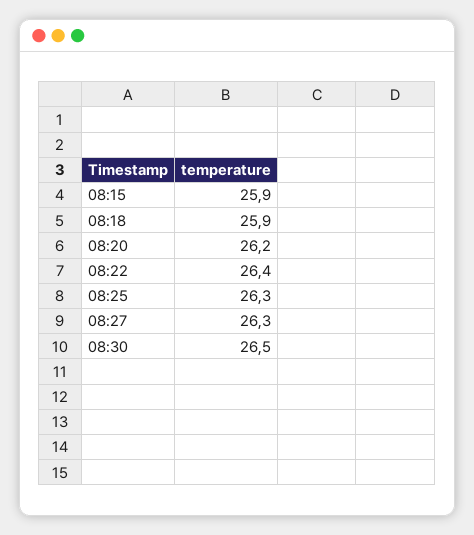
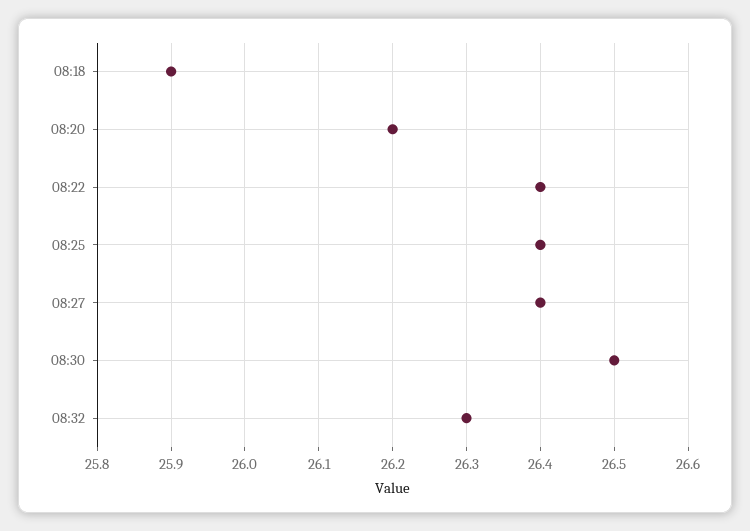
08:15: 25.9 -> none
08:25: 26.3 -> 26.4
08:27: 26.3 -> 26.4
08:32: none -> 26.3

